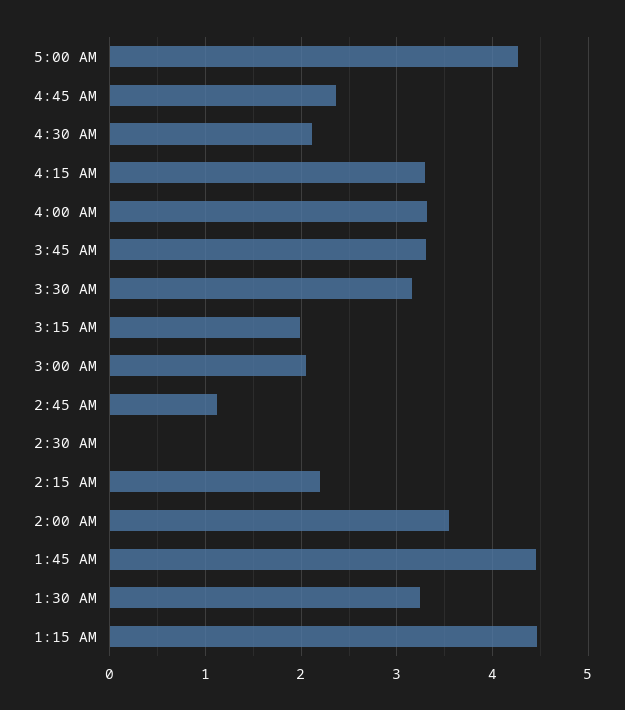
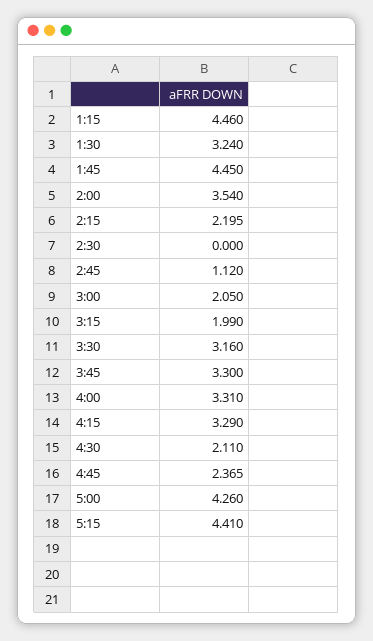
5:15: none -> 4.41

